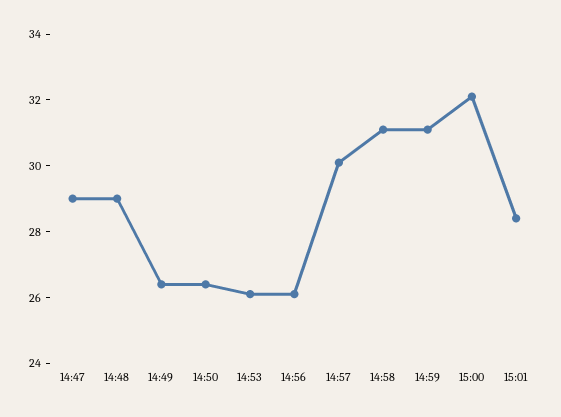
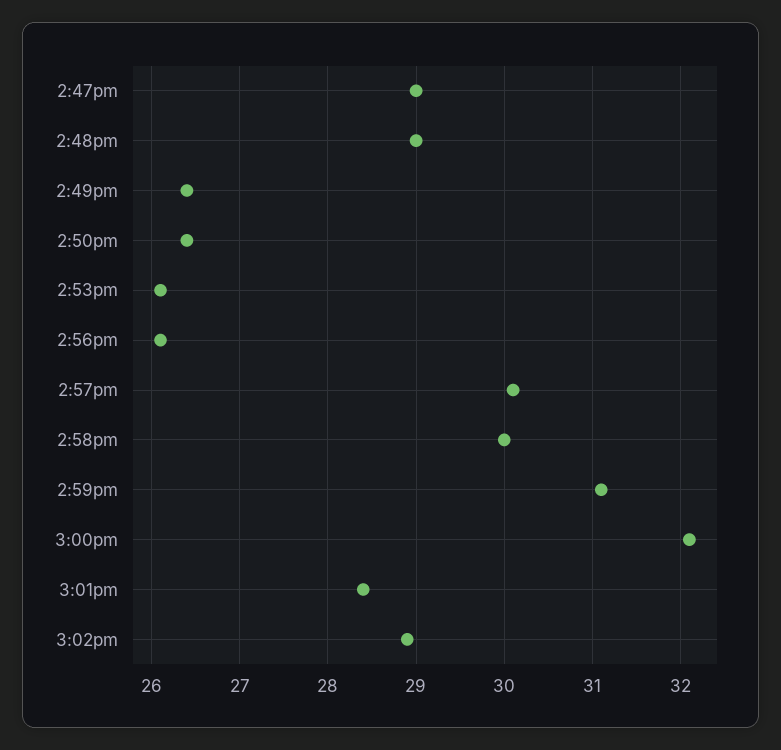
14:58: 31 -> 30
3:02pm: none -> 28.9

